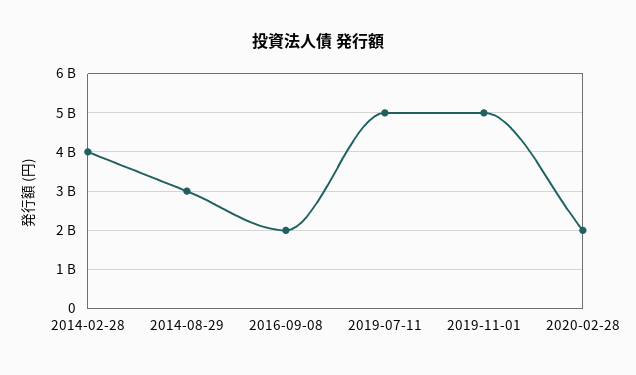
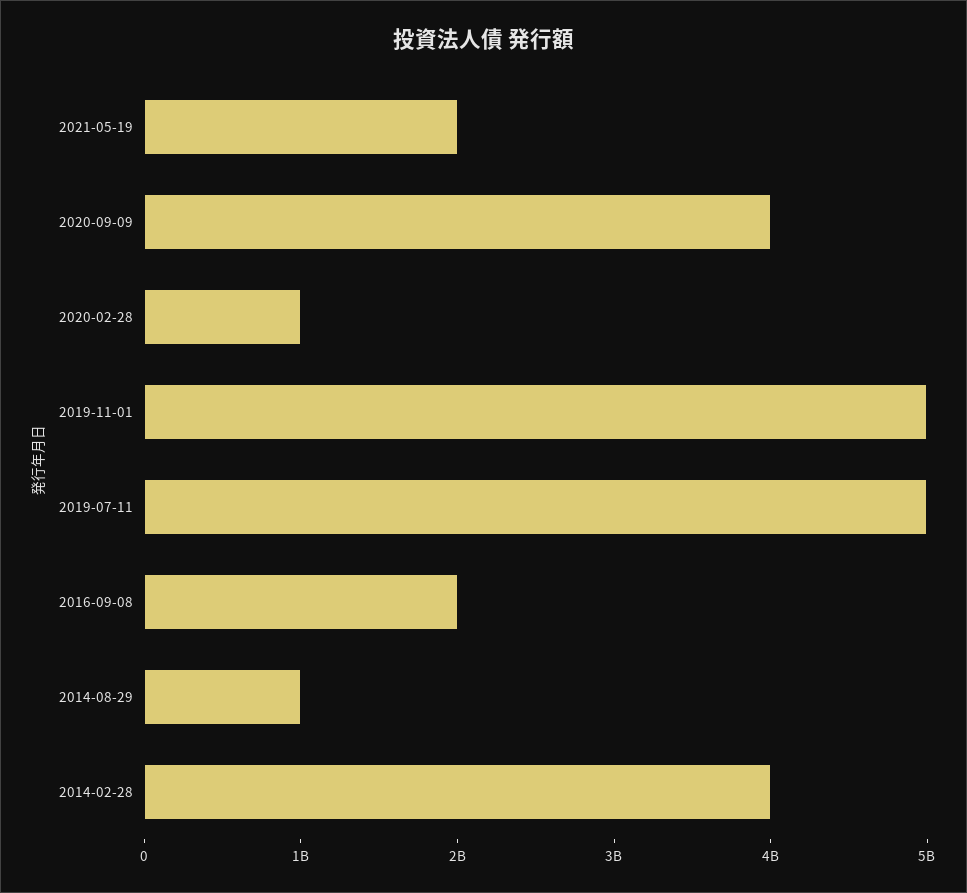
2014-08-29: 3000000000 -> 1000000000
2020-02-28: 2000000000 -> 1000000000
2021-05-19: none -> 2000000000
2020-09-09: none -> 4000000000

